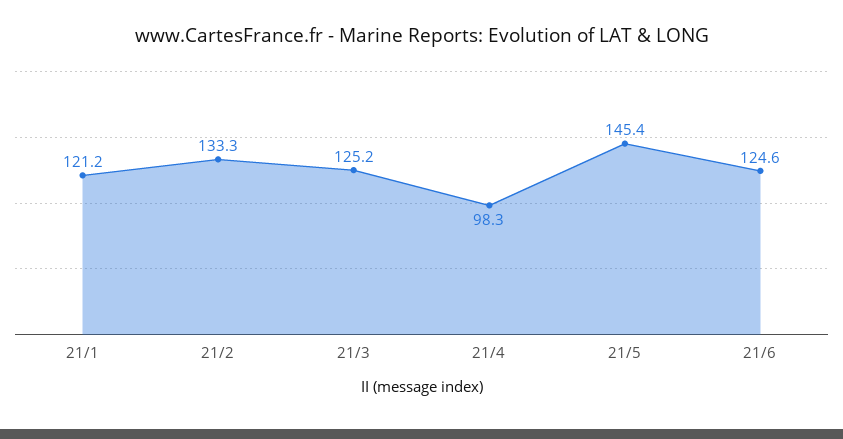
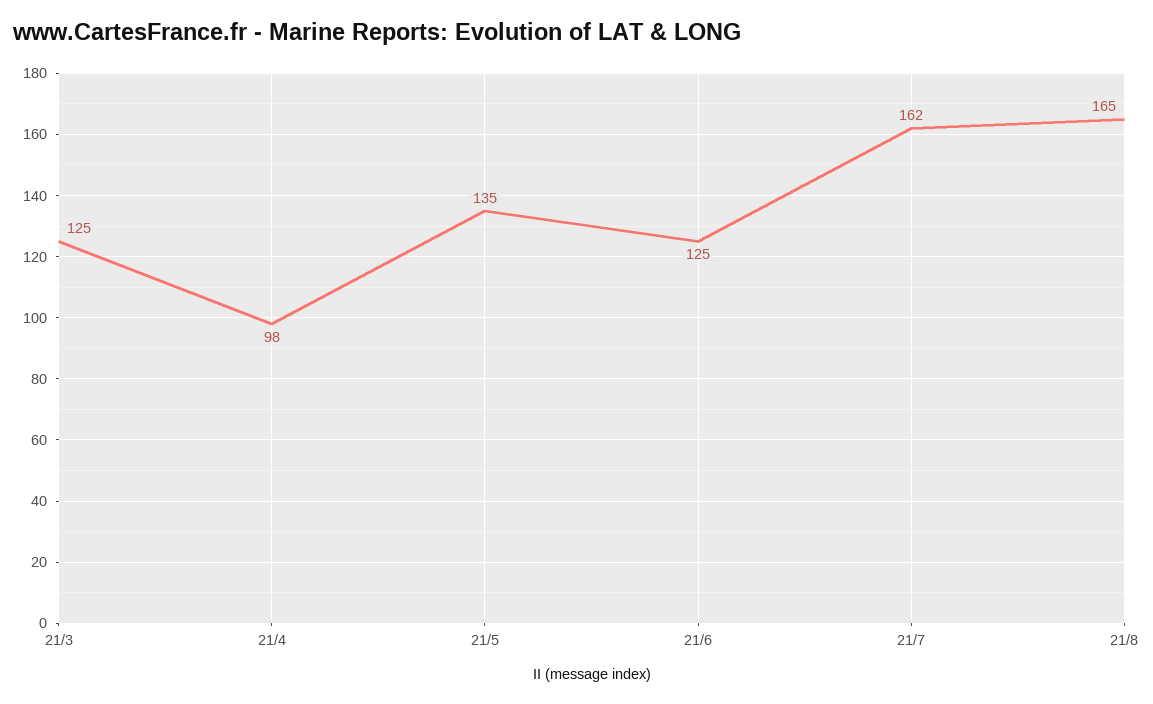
21/1: 121.2 -> none
21/2: 133.3 -> none
21/5: 145.4 -> 135
21/7: none -> 162
21/8: none -> 165

